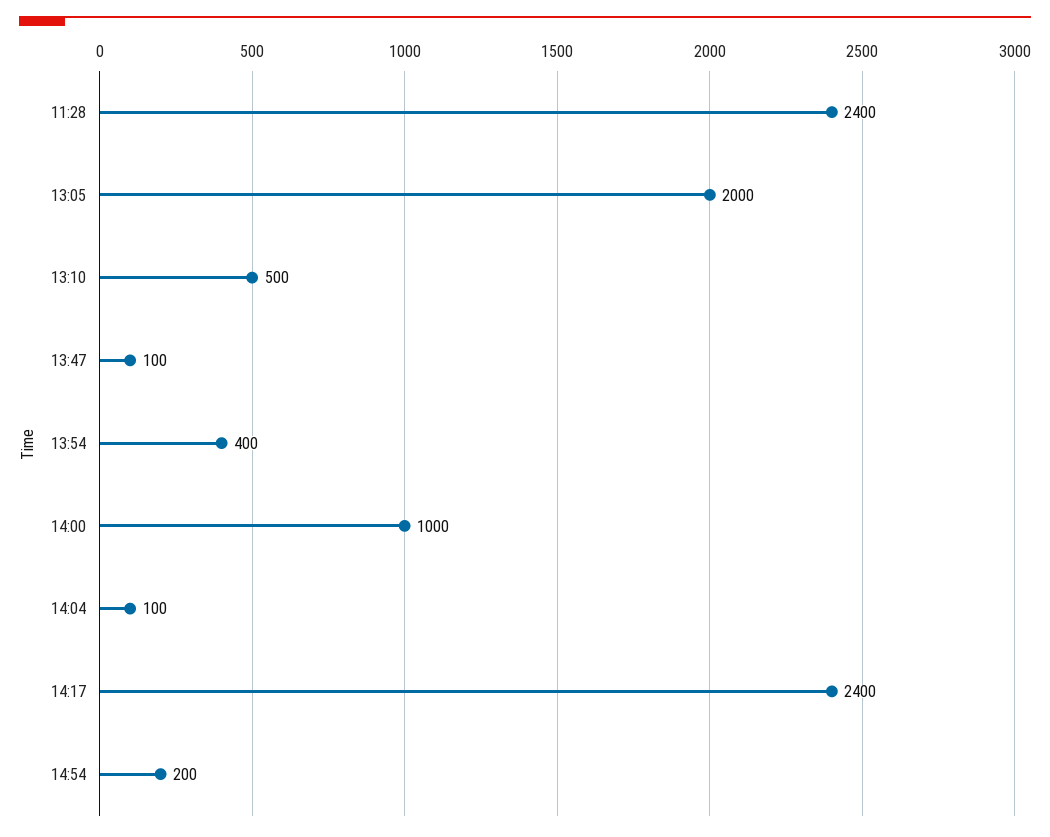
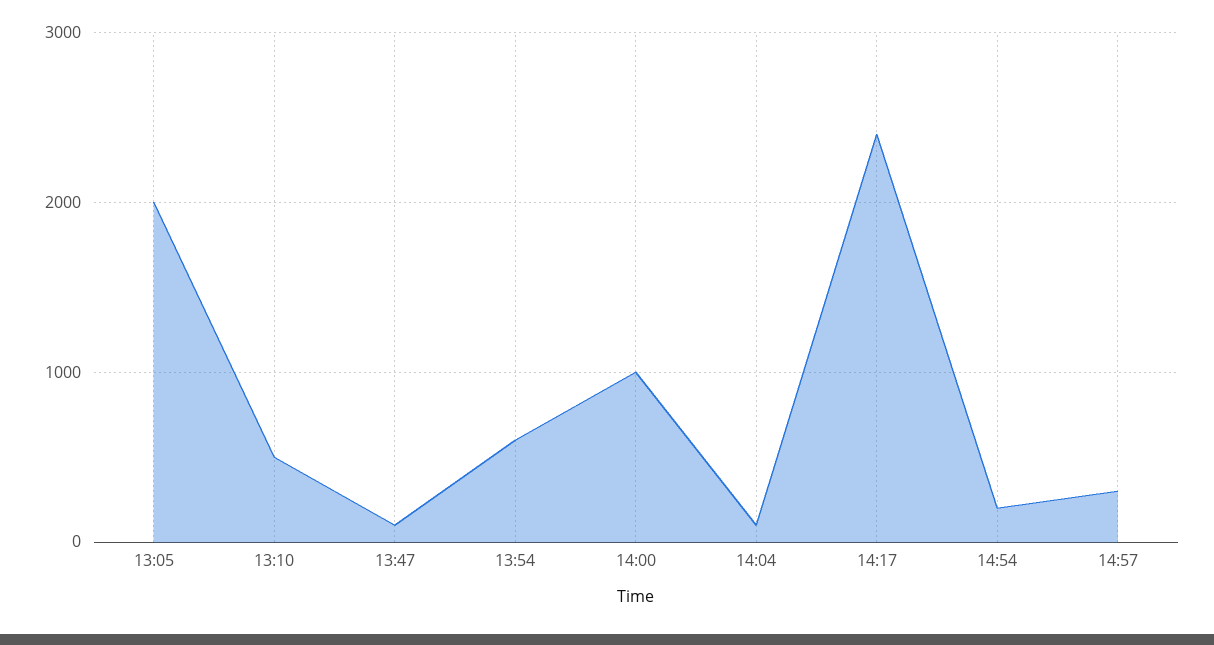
11:28: 2400 -> none
13:54: 400 -> 600
14:57: none -> 300

